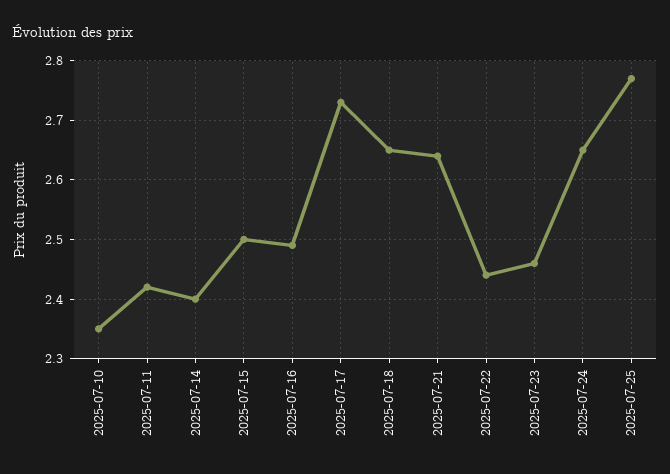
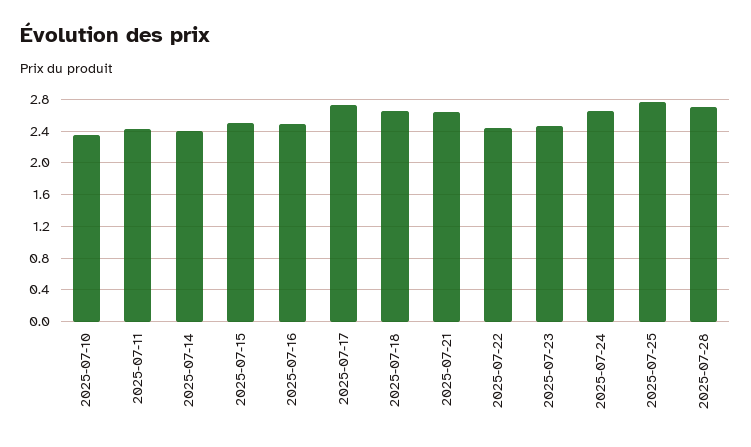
2025-07-28: none -> 2.7

